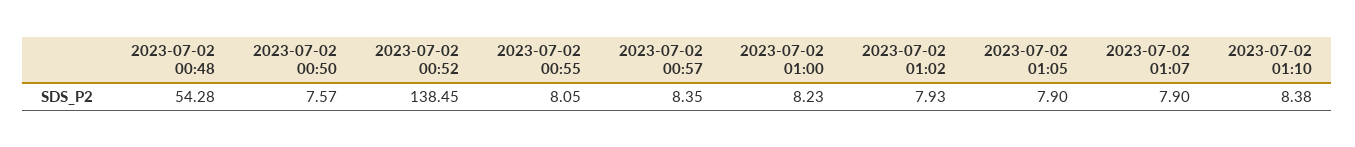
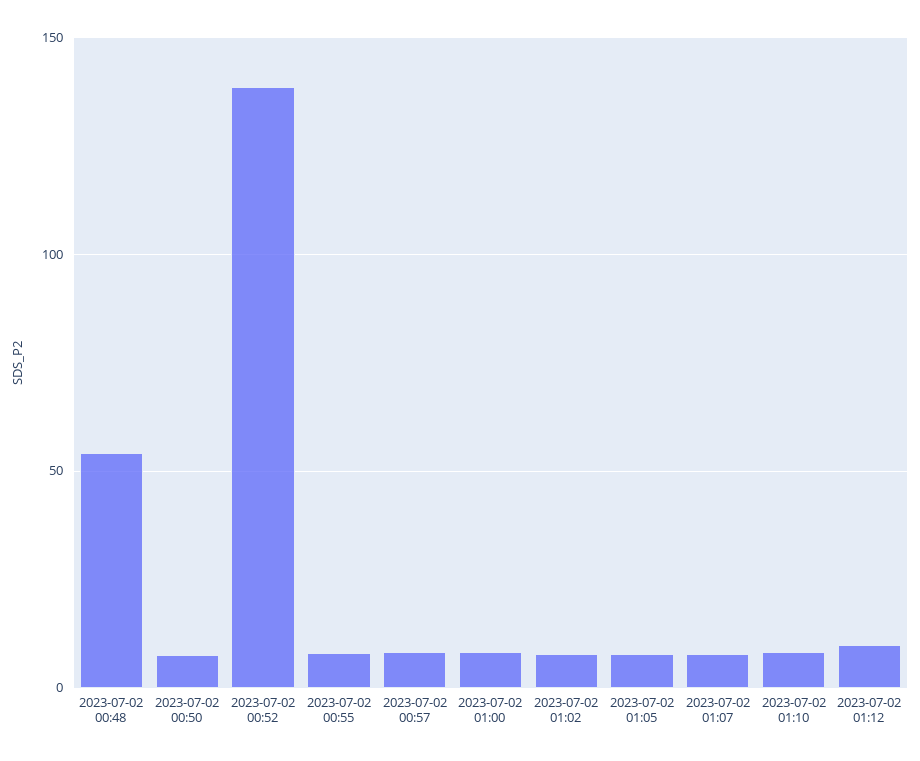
2023-07-02 01:12: none -> 10

